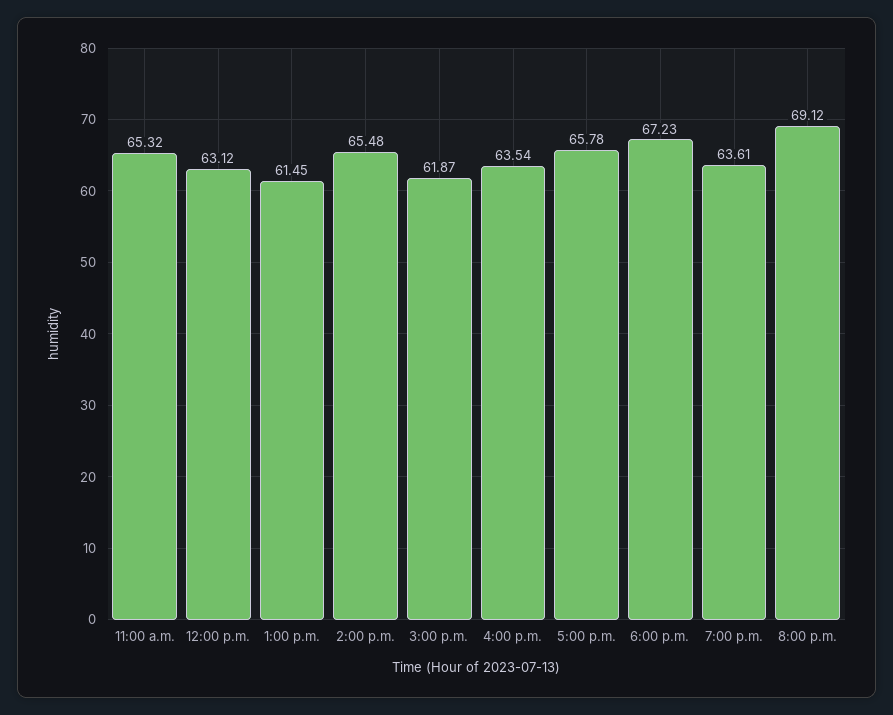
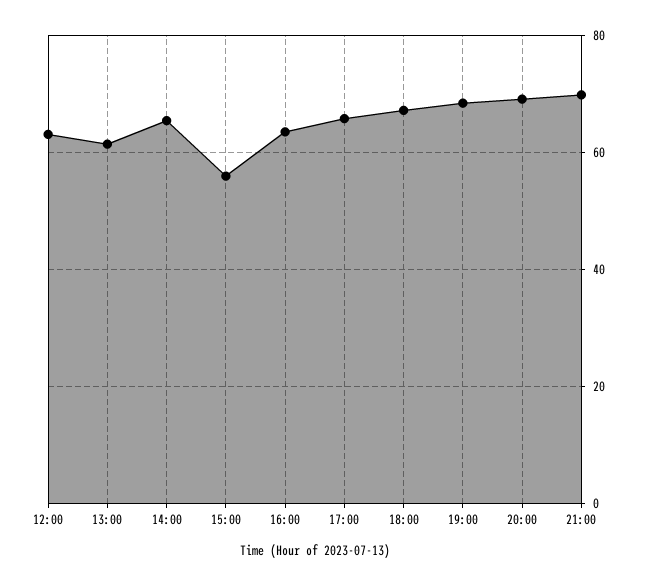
11:00 a.m.: 65.32 -> none
3:00 p.m.: 61.87 -> 56
7:00 p.m.: 63.61 -> 68
21:00: none -> 70

